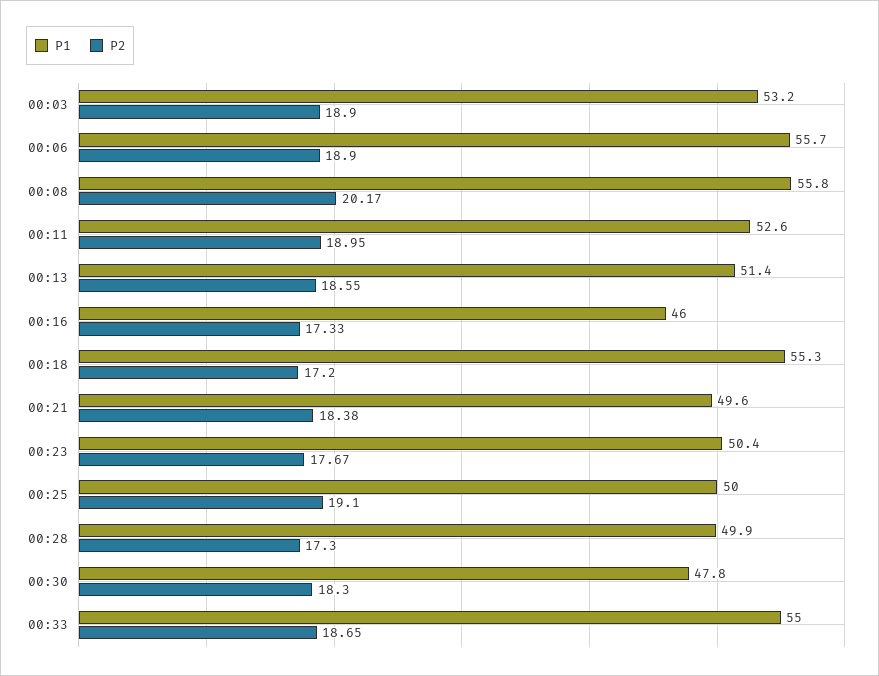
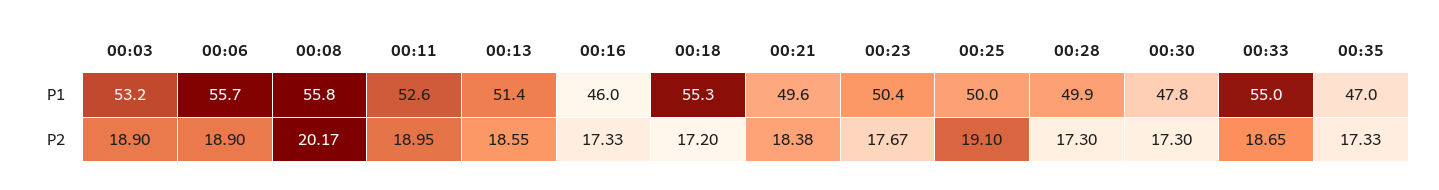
P2, 00:30: 18.3 -> 17.3
P1, 00:35: none -> 47
P2, 00:35: none -> 17.33

